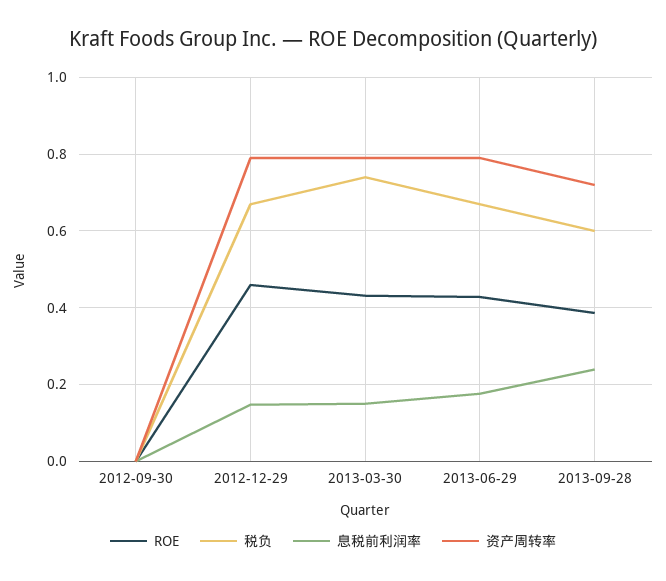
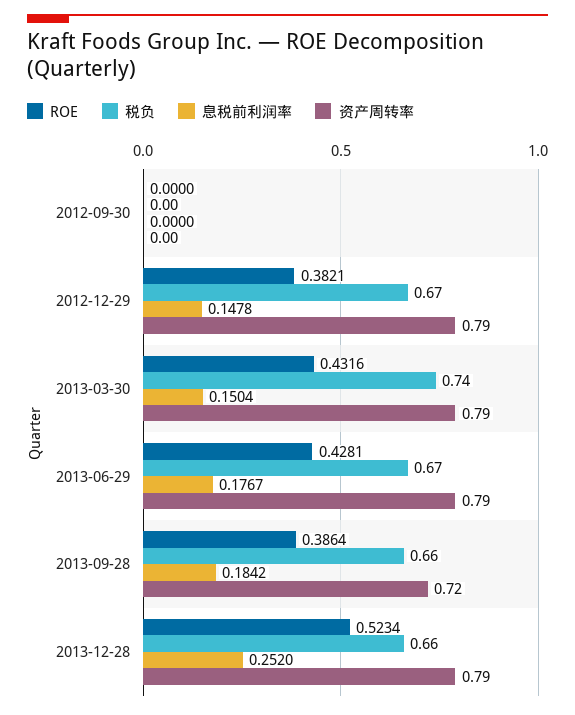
ROE, 2012-12-29: 0.46 -> 0.3821
税负, 2013-09-28: 0.6 -> 0.66
息税前利润率, 2013-09-28: 0.24 -> 0.1842
ROE, 2013-12-28: none -> 0.5234
税负, 2013-12-28: none -> 0.66
息税前利润率, 2013-12-28: none -> 0.252
资产周转率, 2013-12-28: none -> 0.79

